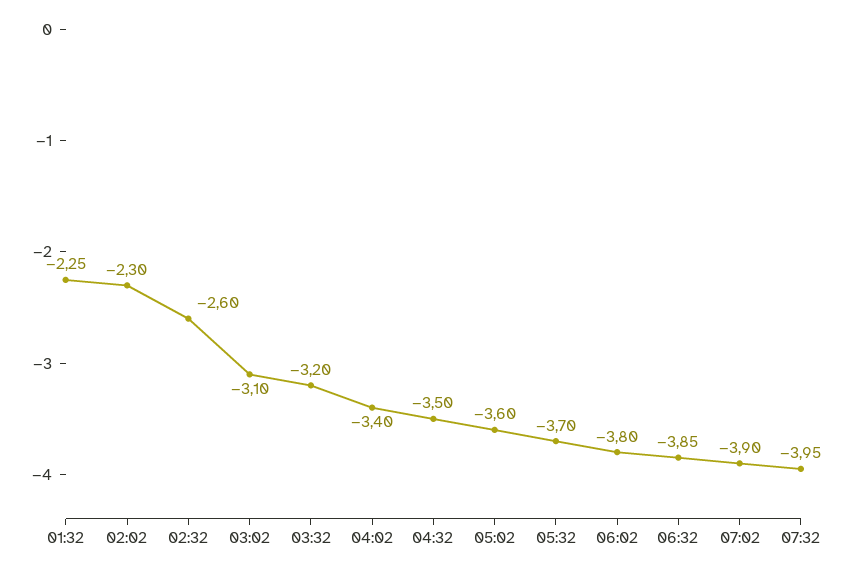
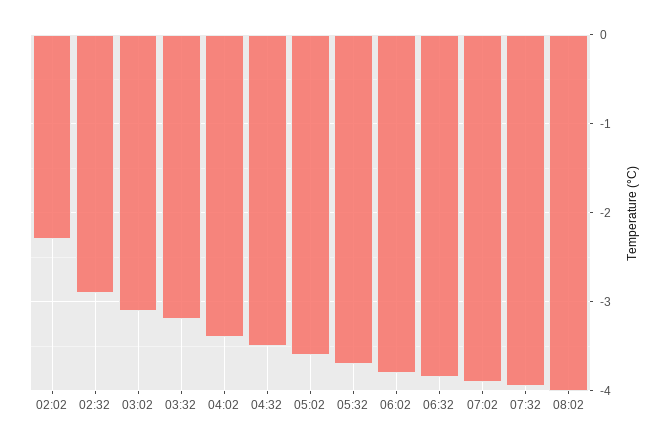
01:32: -2.25 -> none
02:32: -2.6 -> -2.9
08:02: none -> -4

